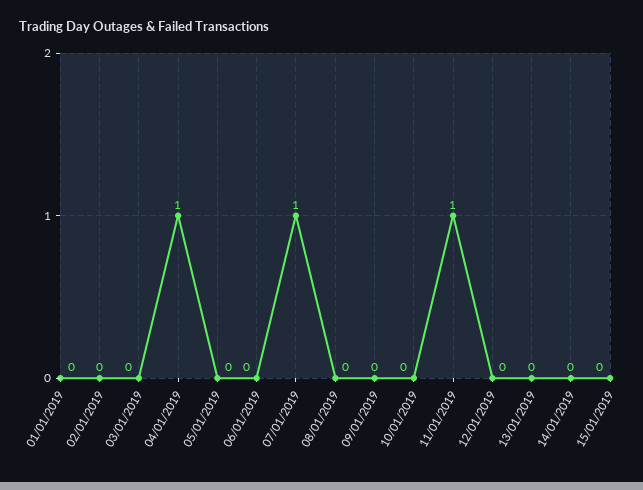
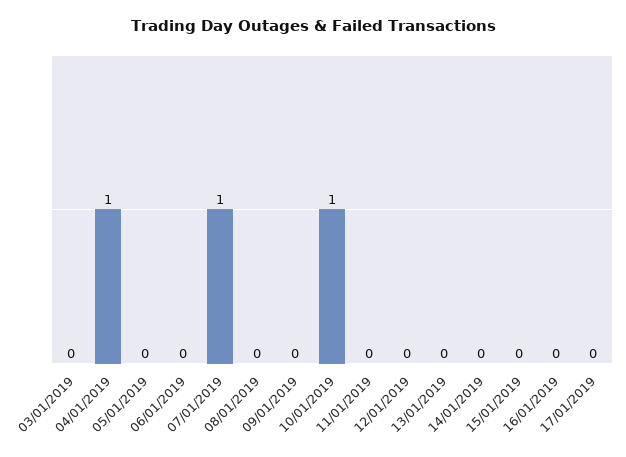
01/01/2019: 0 -> none
02/01/2019: 0 -> none
10/01/2019: 0 -> 1
11/01/2019: 1 -> 0
16/01/2019: none -> 0
17/01/2019: none -> 0

